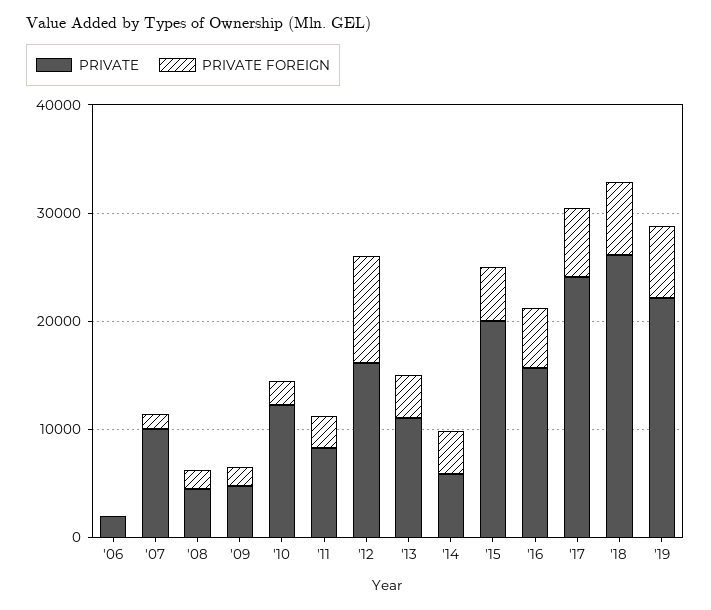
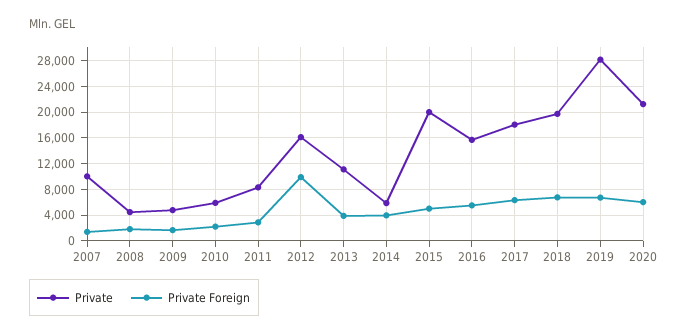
PRIVATE, '06: 2000 -> none
PRIVATE FOREIGN, '06: 0 -> none
PRIVATE, '10: 12000 -> 6000
PRIVATE, '17: 24000 -> 18000
PRIVATE, '18: 26000 -> 20000
PRIVATE, '19: 22000 -> 28000
PRIVATE, 2020: none -> 21000
PRIVATE FOREIGN, 2020: none -> 6000

